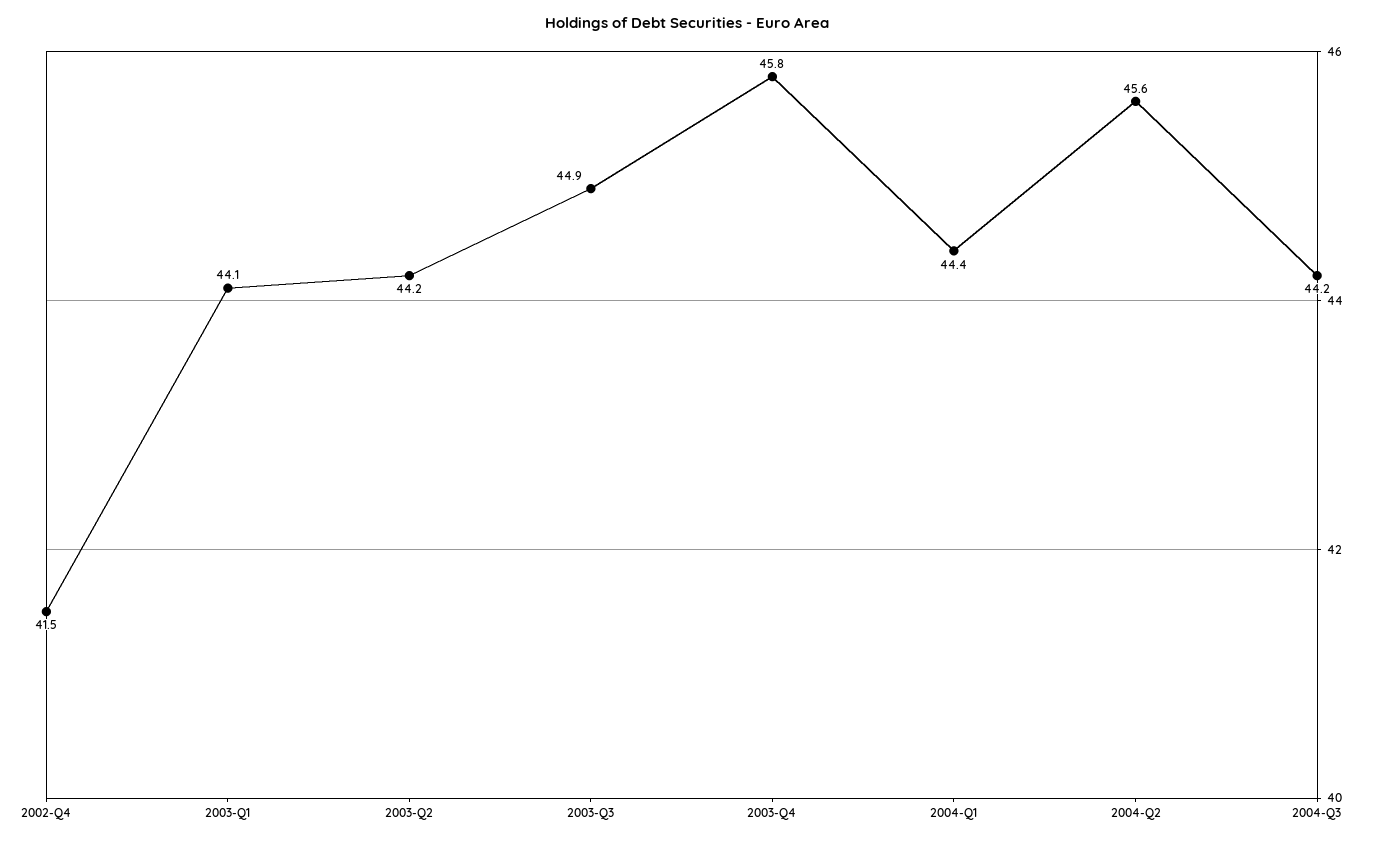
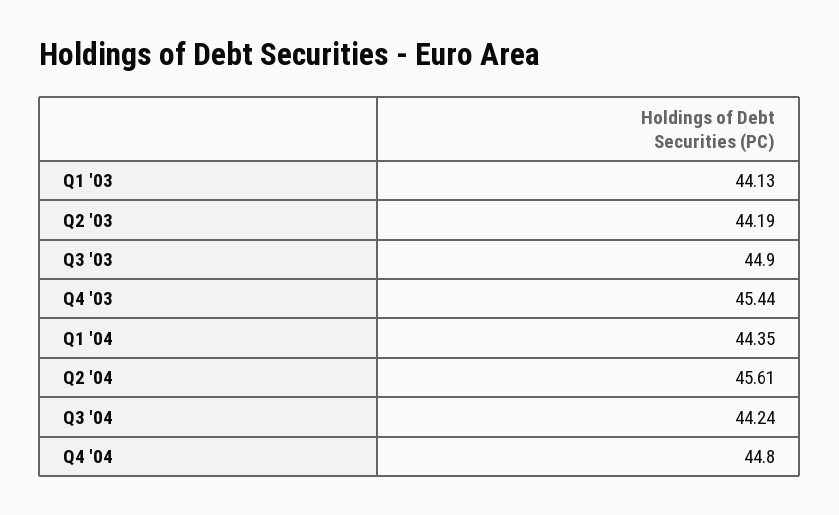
2002-Q4: 41.5 -> none
2003-Q4: 45.8 -> 45.44
Q4 '04: none -> 44.8

